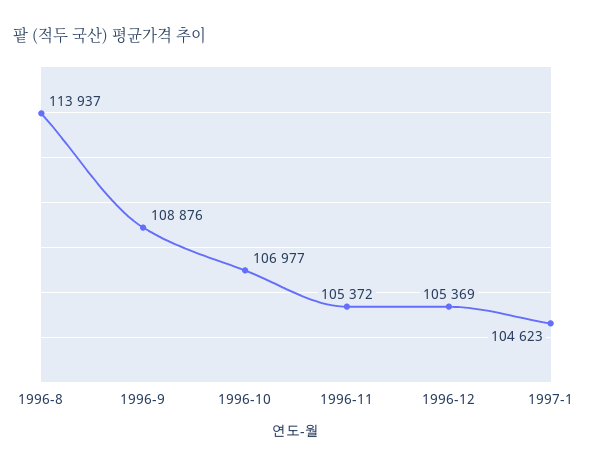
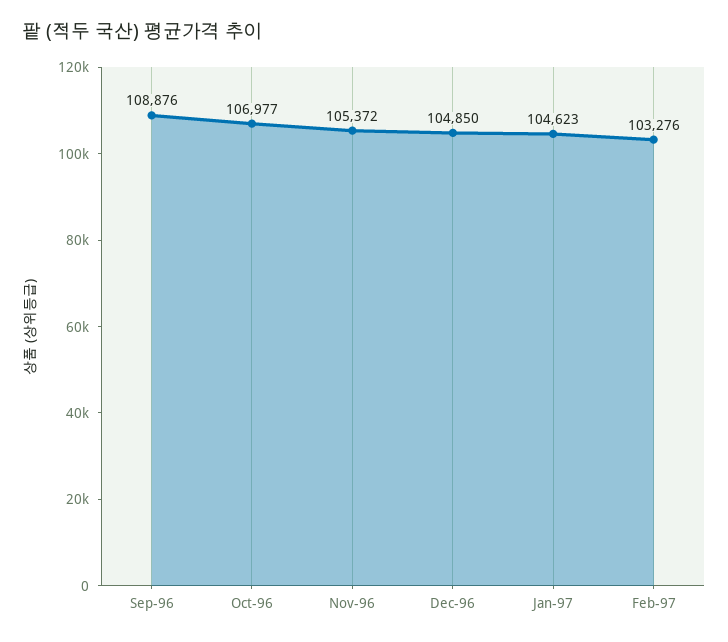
1996-8: 113937 -> none
1996-12: 105369 -> 104850
Feb-97: none -> 103276

